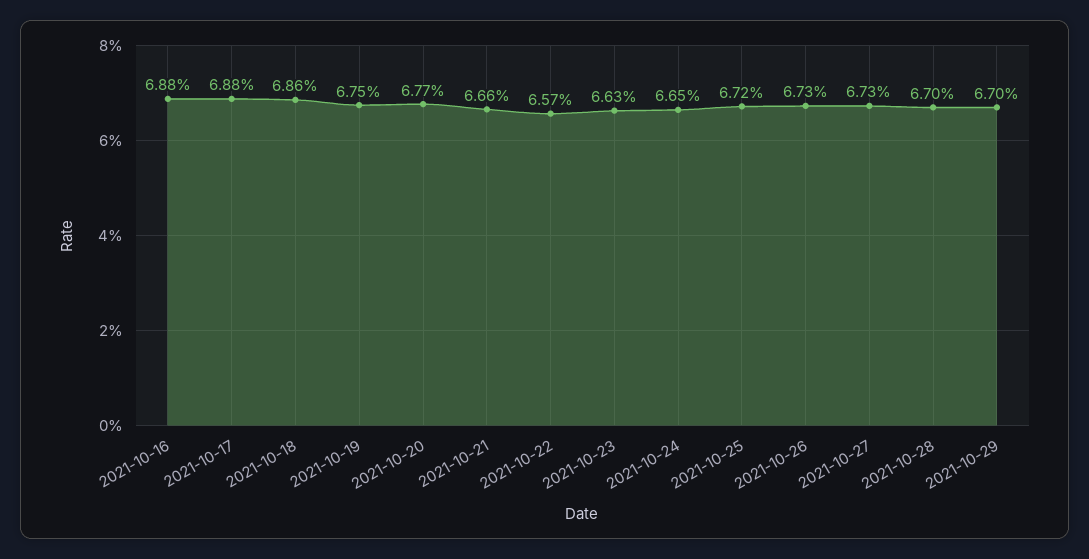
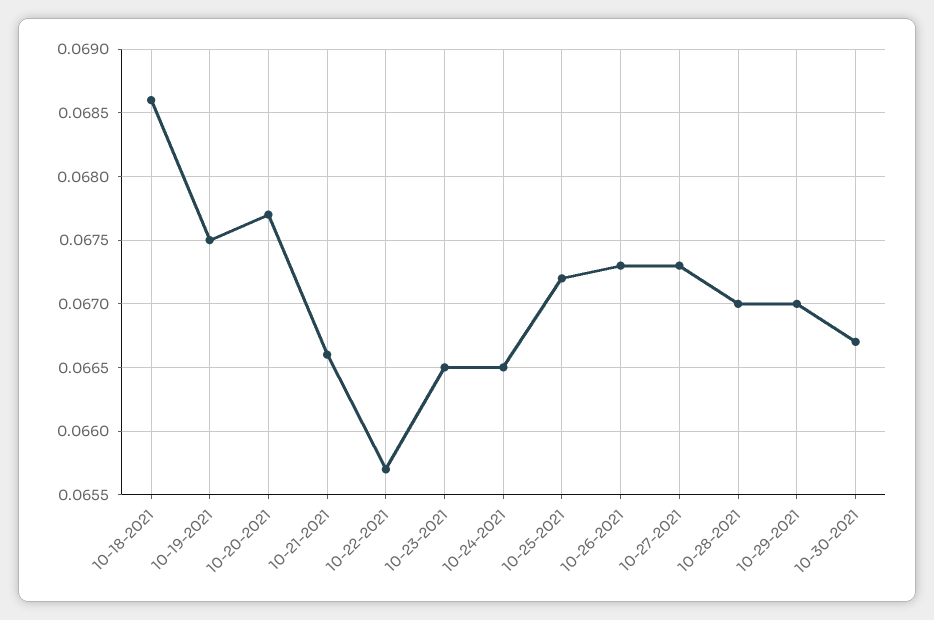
2021-10-16: 0.0688 -> none
2021-10-17: 0.0688 -> none
2021-10-23: 0.0663 -> 0.0665
10-30-2021: none -> 0.0667

